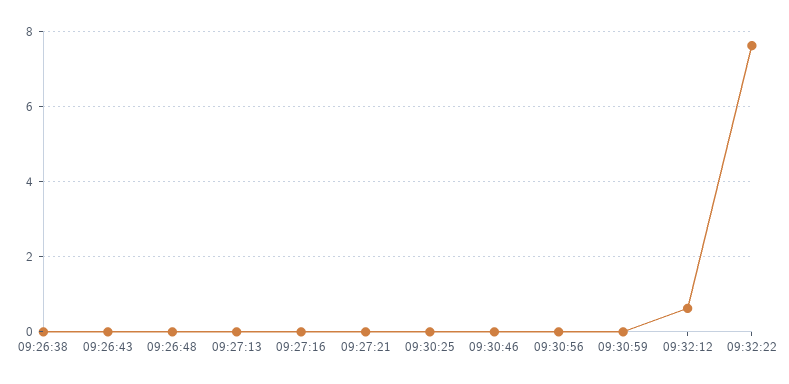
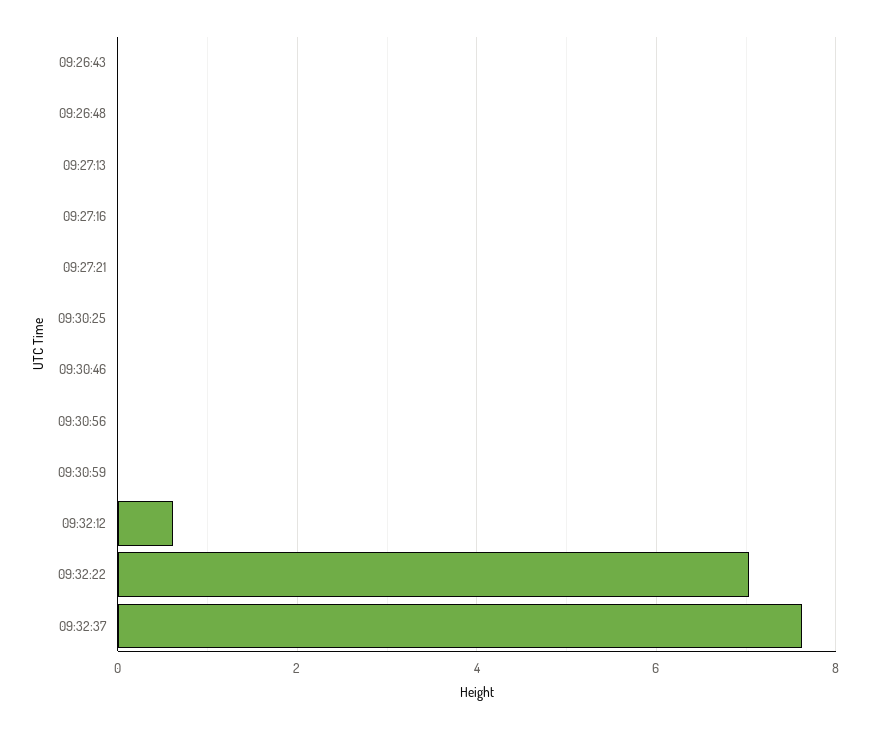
09:26:38: 0 -> none
09:32:22: 7.6 -> 7
09:32:37: none -> 7.6

